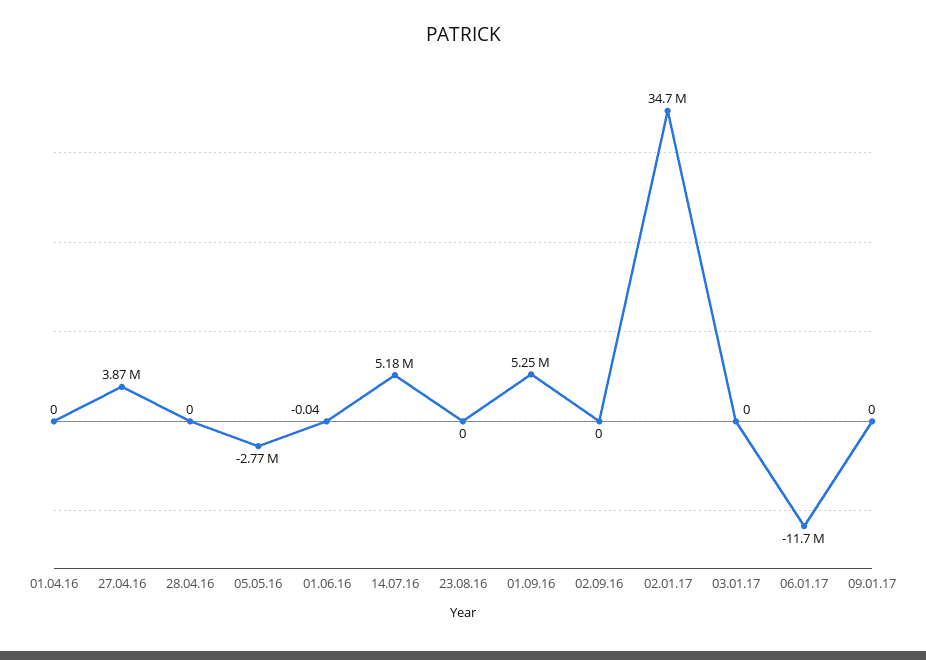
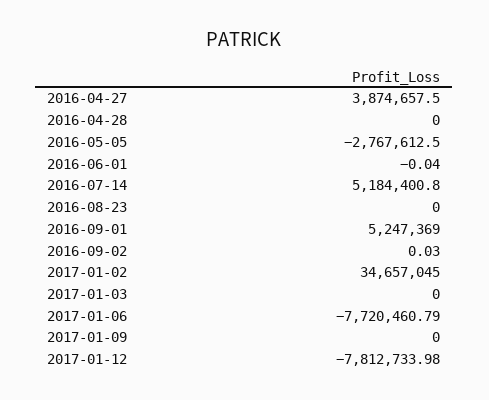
01.04.16: 0 -> none
02.09.16: 0 -> 0.03
06.01.17: -11700000 -> -7720460.79
2017-01-12: none -> -7812733.98

